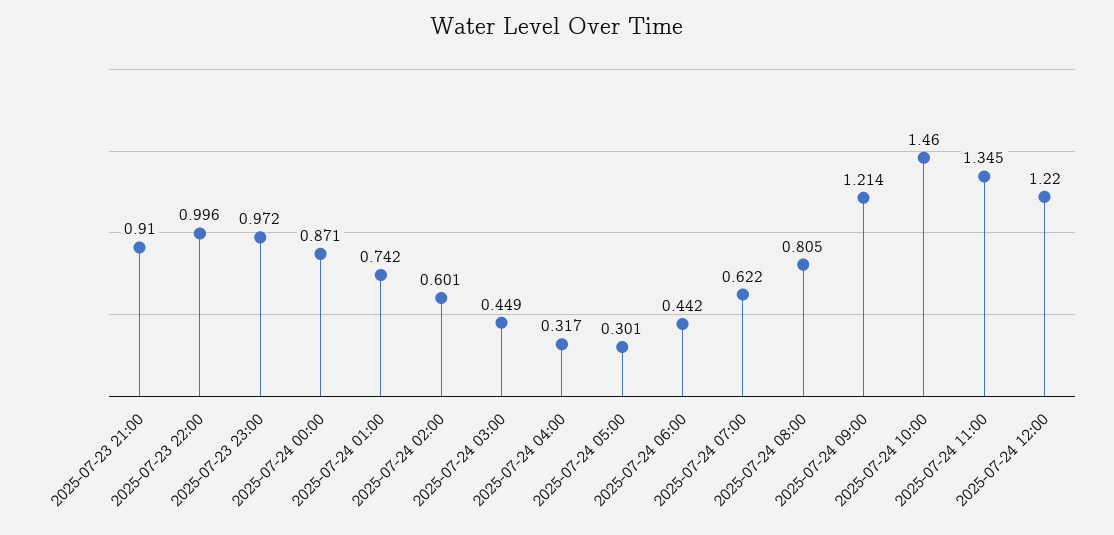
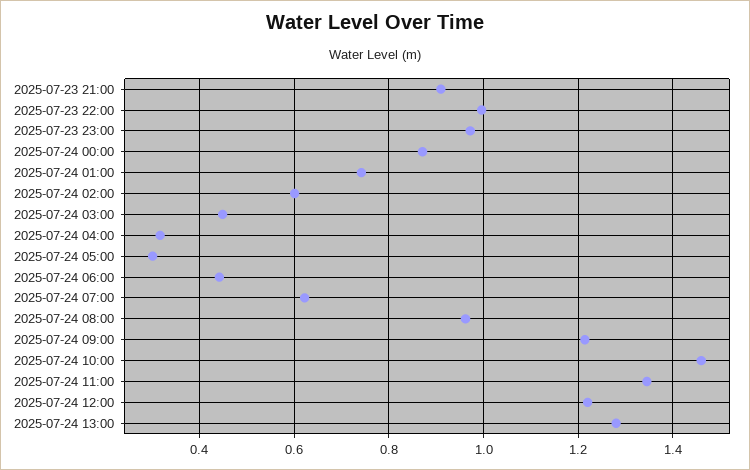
2025-07-24 08:00: 0.805 -> 0.96
2025-07-24 13:00: none -> 1.28

